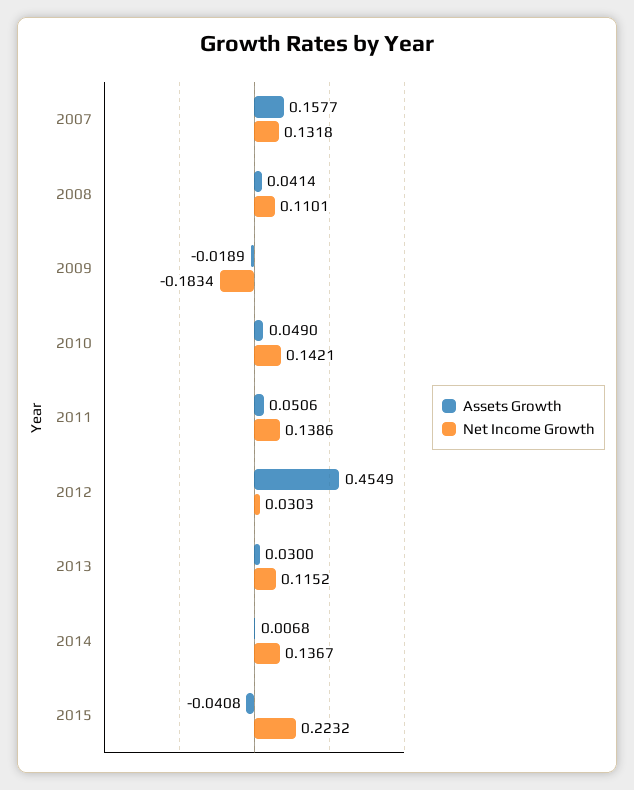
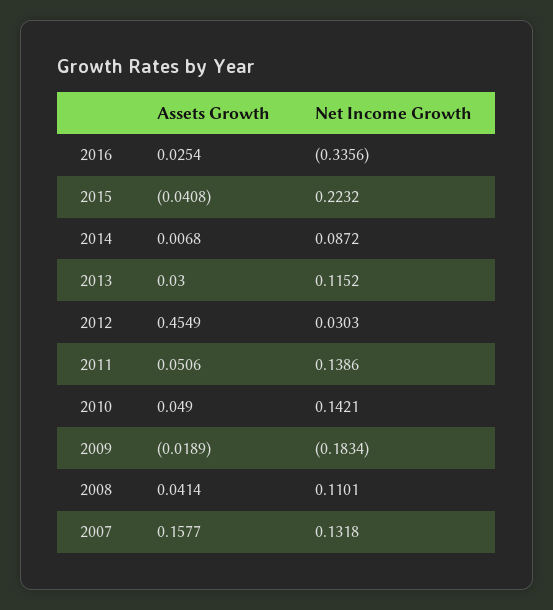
Net Income Growth, 2014: 0.1367 -> 0.0872
Assets Growth, 2016: none -> 0.0254
Net Income Growth, 2016: none -> -0.3356

